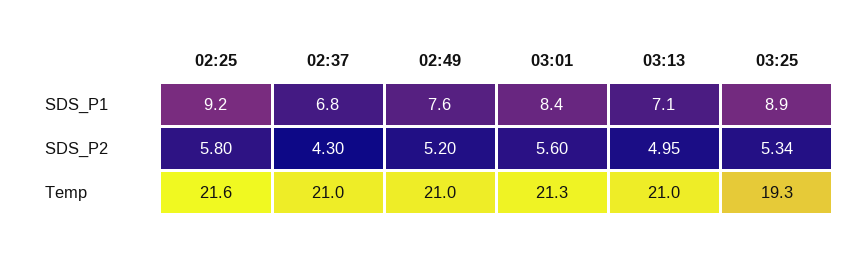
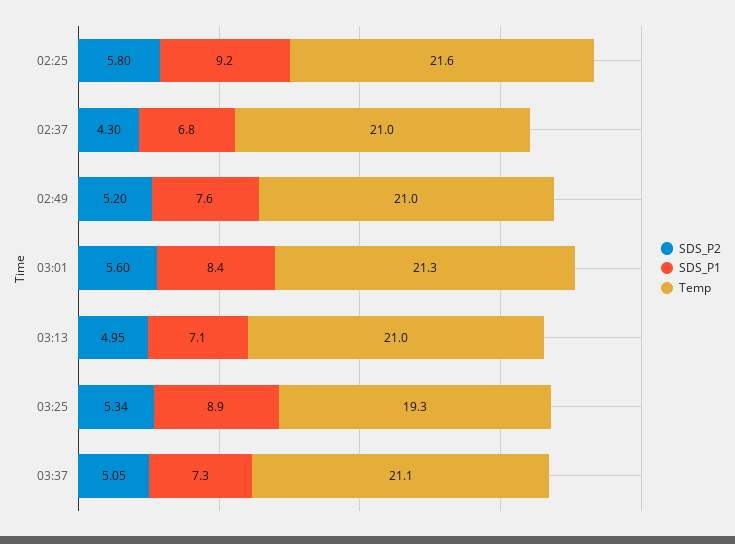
SDS_P2, 03:37: none -> 5.05
SDS_P1, 03:37: none -> 7.3
Temp, 03:37: none -> 21.1

